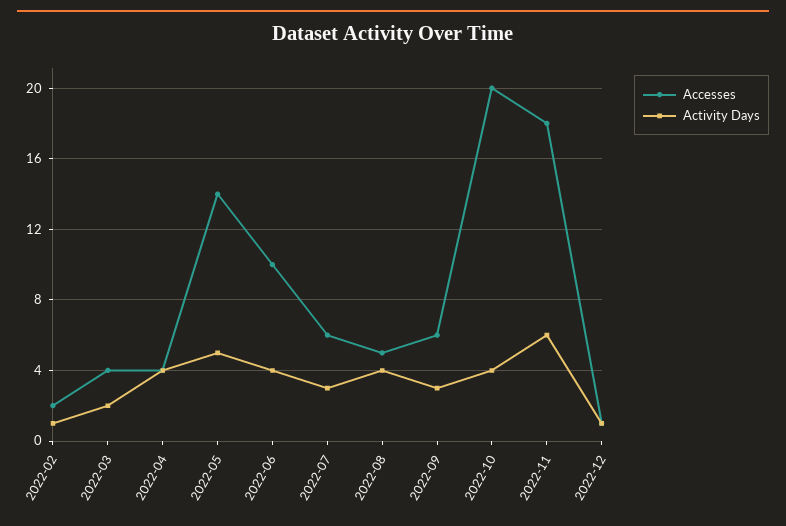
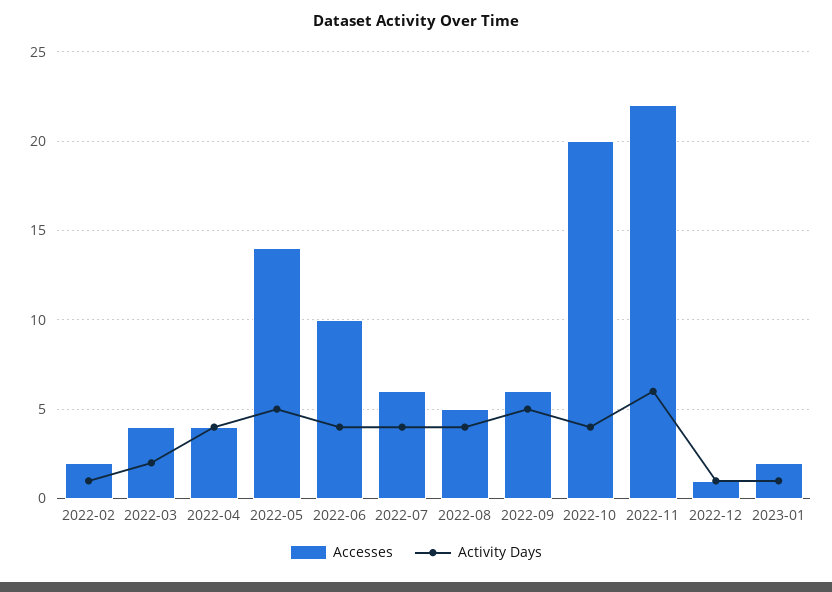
Activity Days, 2022-07: 3 -> 4
Activity Days, 2022-09: 3 -> 5
Accesses, 2022-11: 18 -> 22
Accesses, 2023-01: none -> 2
Activity Days, 2023-01: none -> 1

